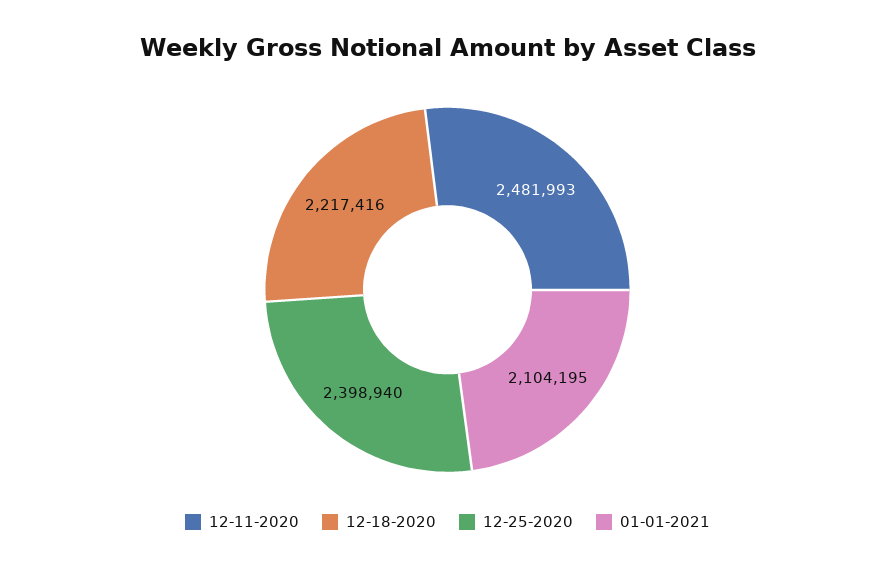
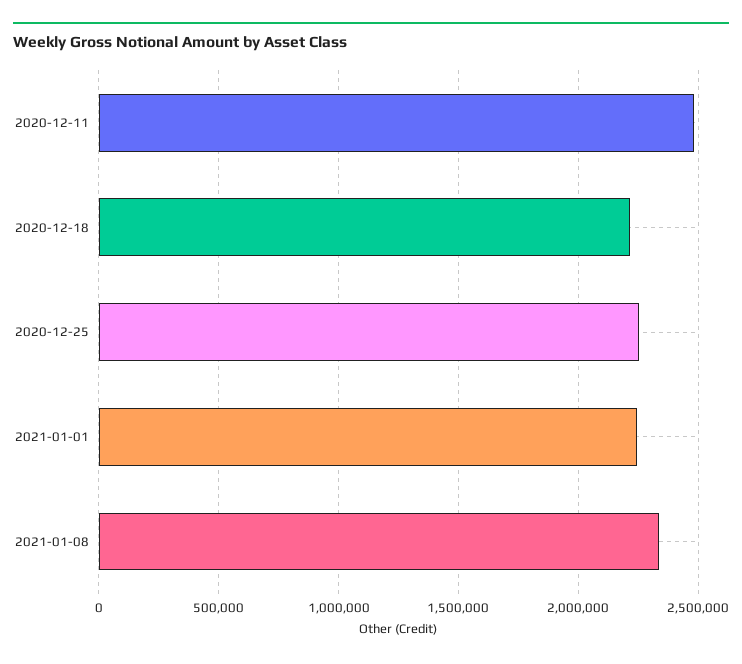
12-25-2020: 2398940 -> 2250000
01-01-2021: 2104195 -> 2250000
2021-01-08: none -> 2350000

